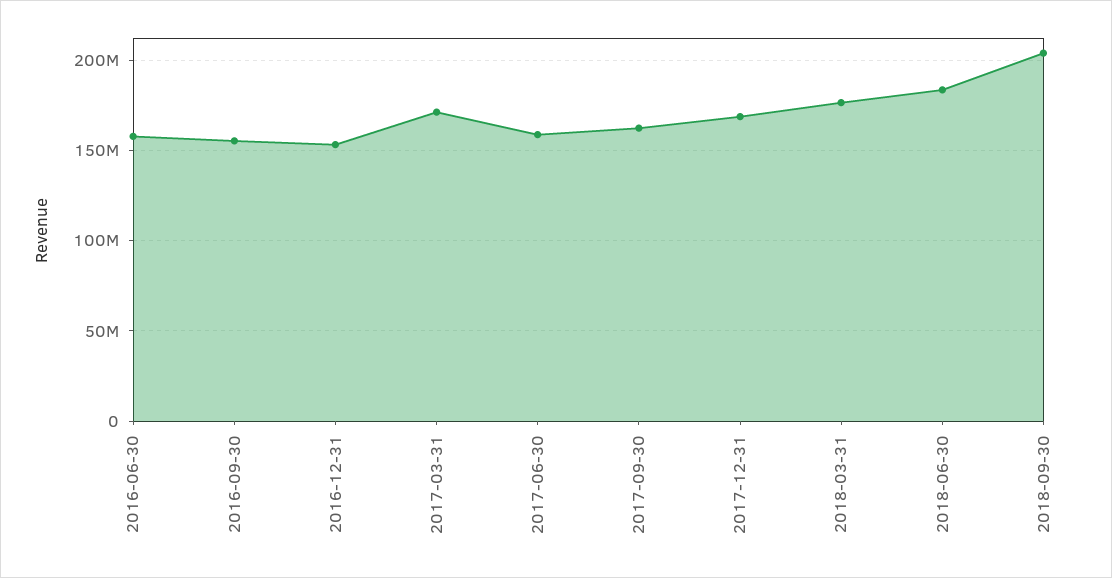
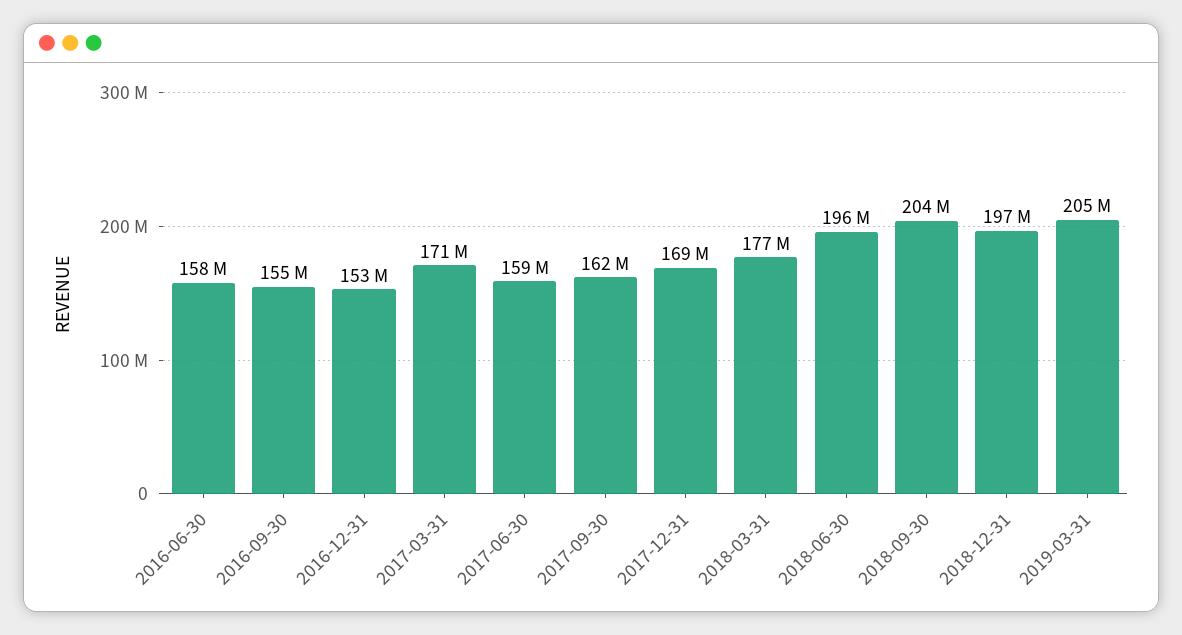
2018-06-30: 185000000 -> 196000000
2018-12-31: none -> 197000000
2019-03-31: none -> 205000000

